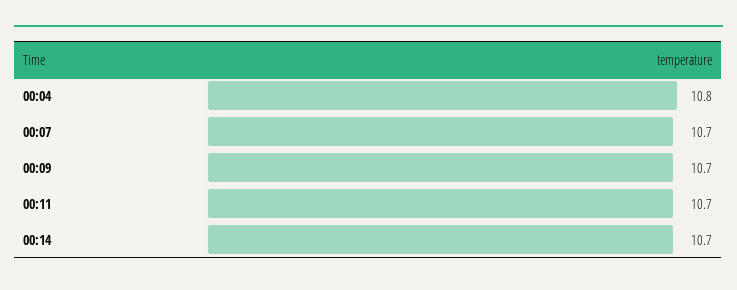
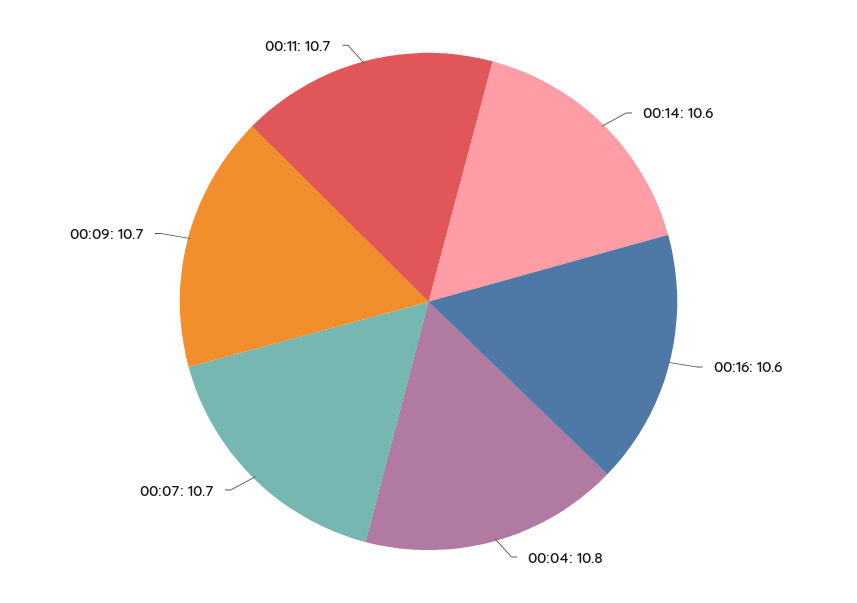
00:14: 10.7 -> 10.6
00:16: none -> 10.6

